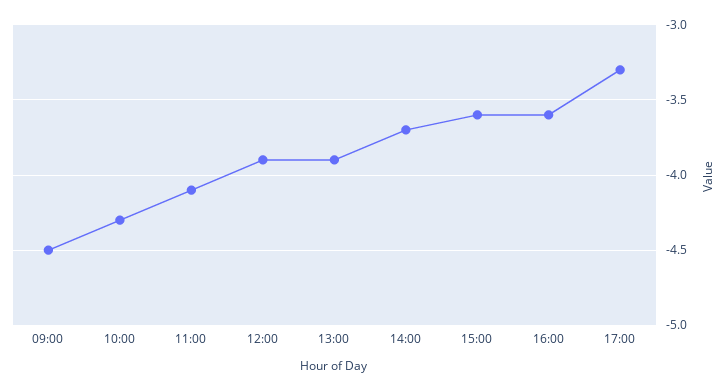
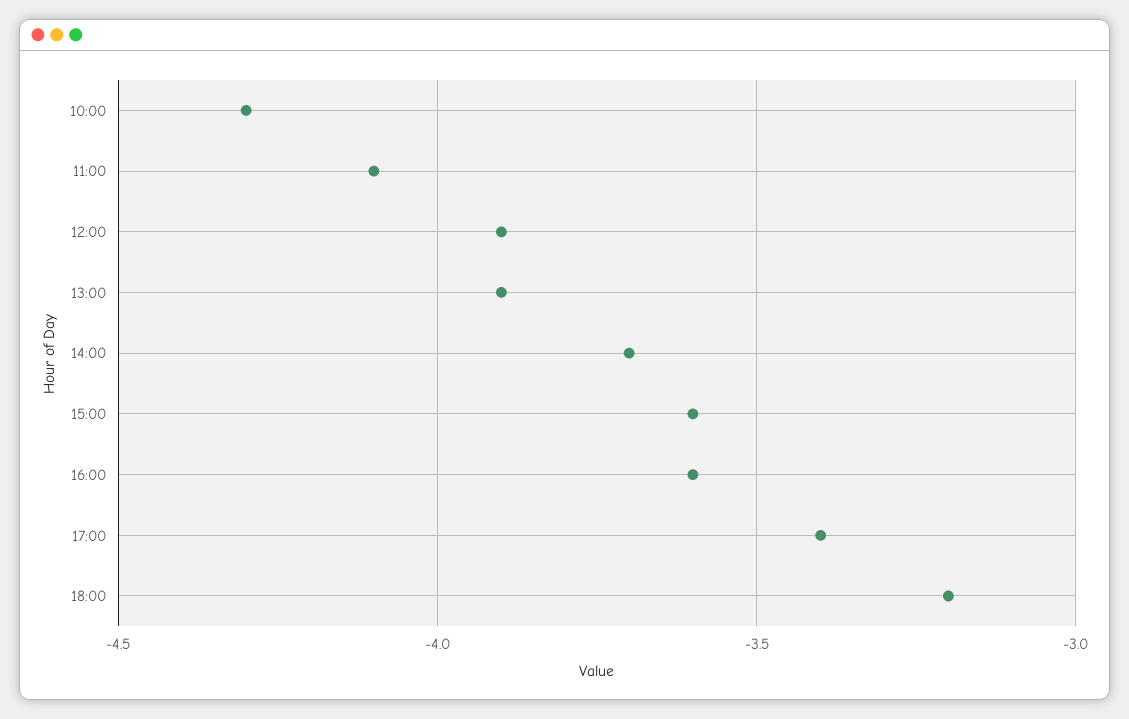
09:00: -4.5 -> none
17:00: -3.3 -> -3.4
18:00: none -> -3.2

